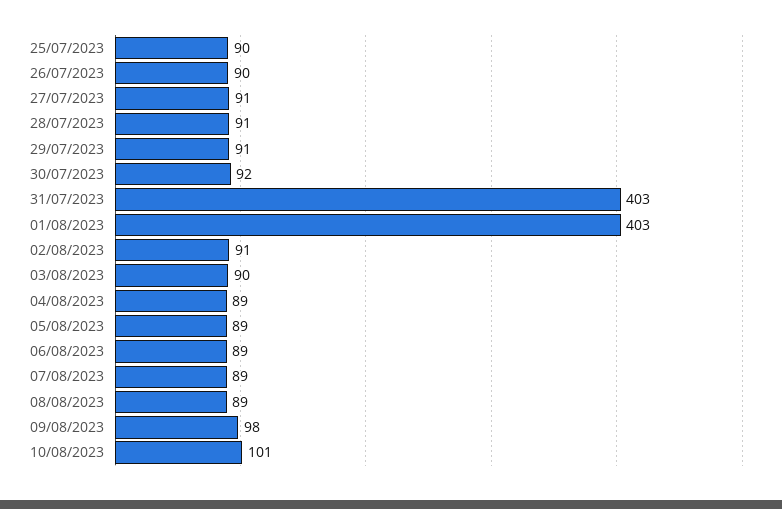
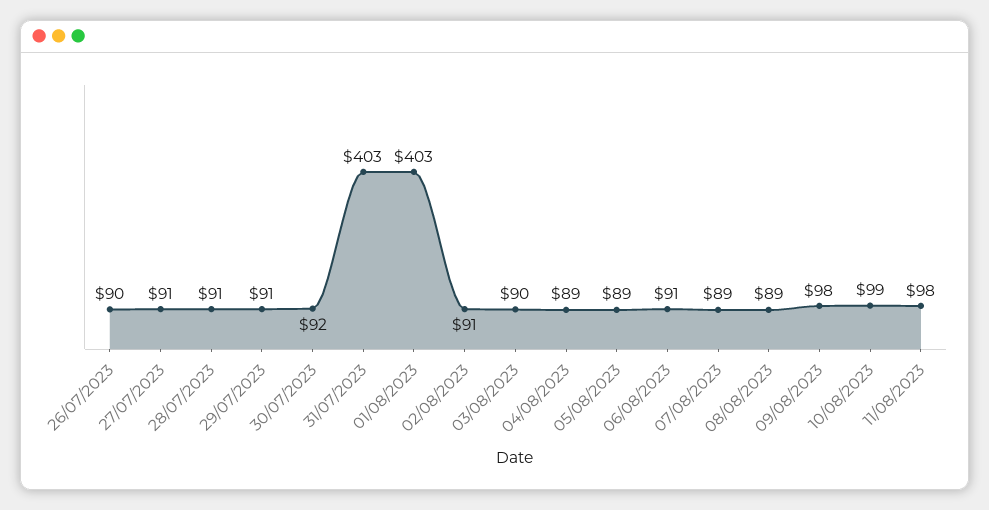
25/07/2023: 90 -> none
06/08/2023: 89 -> 91
10/08/2023: 101 -> 99
11/08/2023: none -> 98

